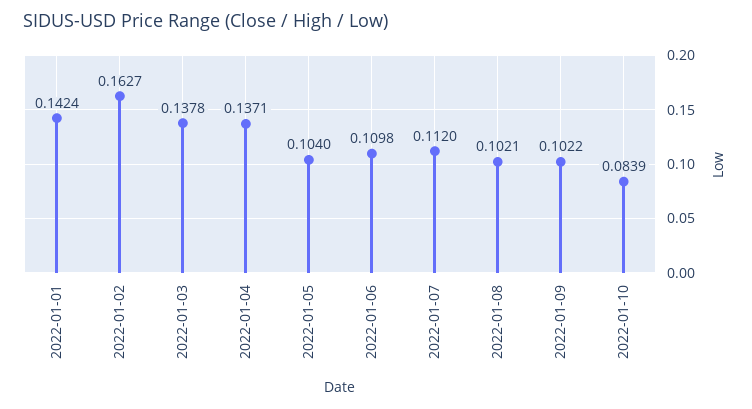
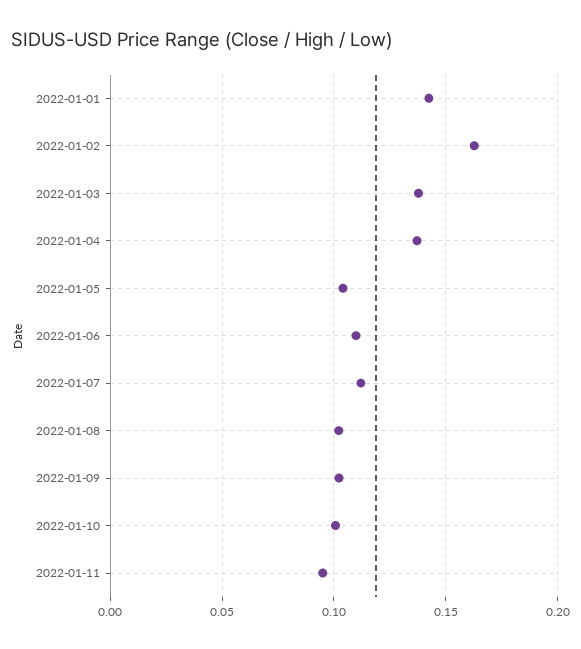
2022-01-10: 0.0839 -> 0.1
2022-01-11: none -> 0.095

